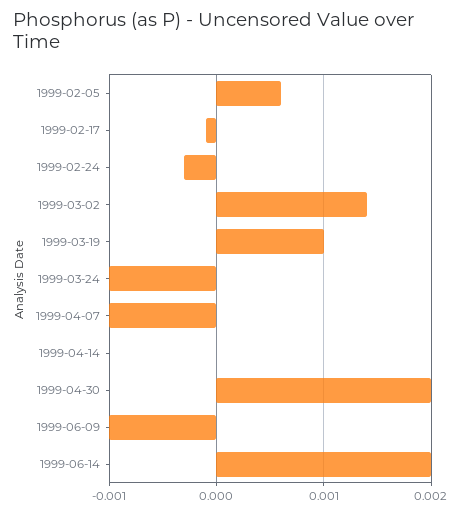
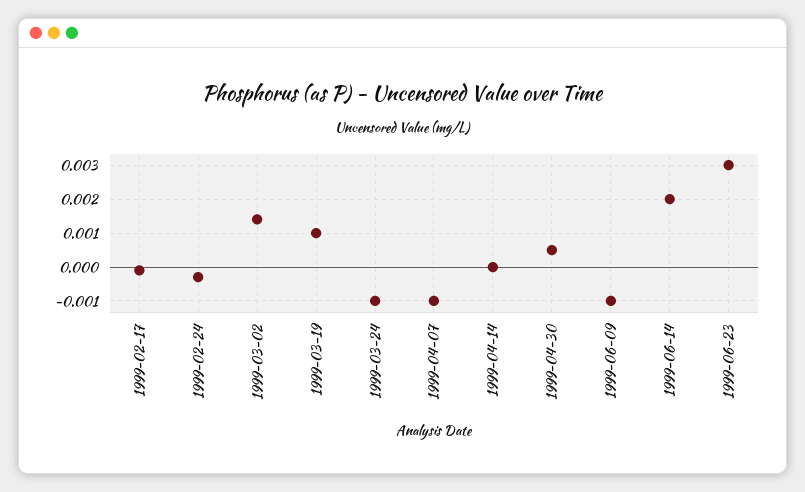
1999-02-05: 0.0006 -> none
1999-04-30: 0.002 -> 0.0005
1999-06-23: none -> 0.003

